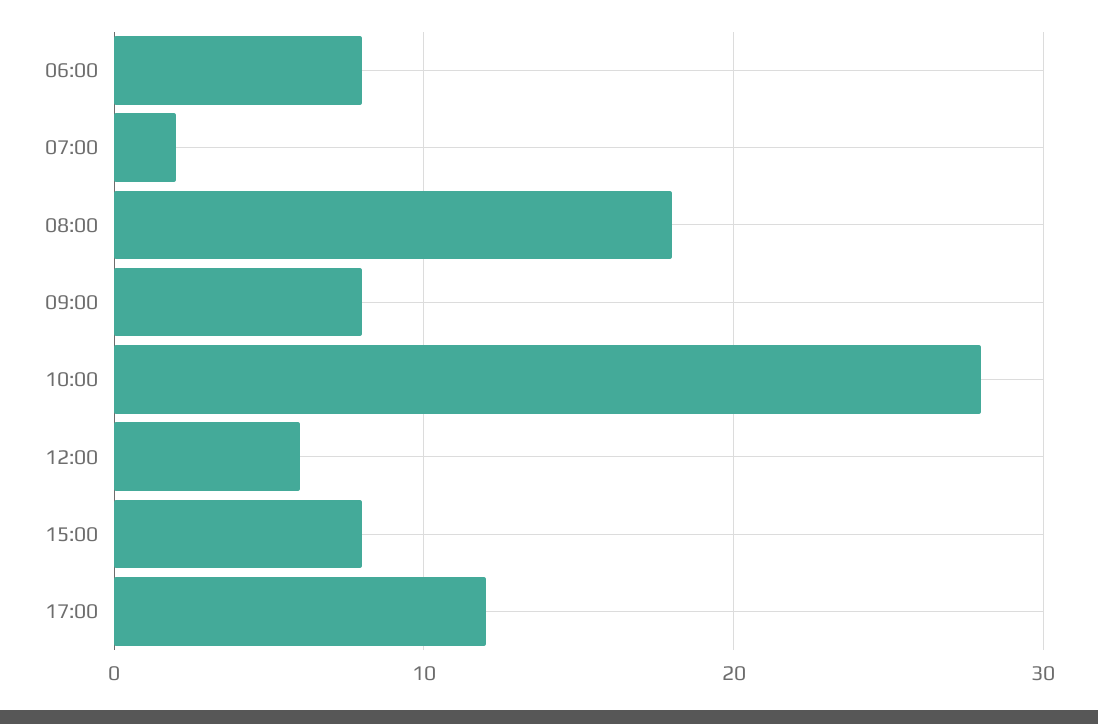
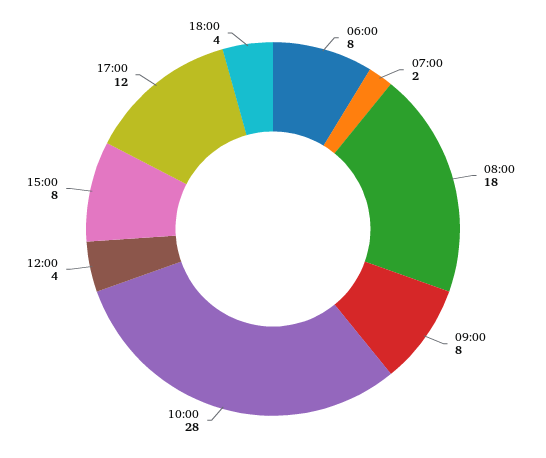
12:00: 6 -> 4
18:00: none -> 4

